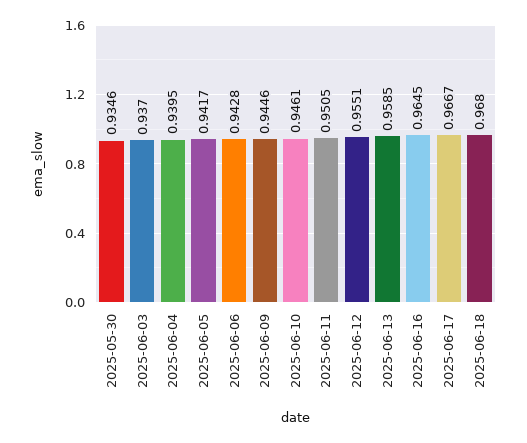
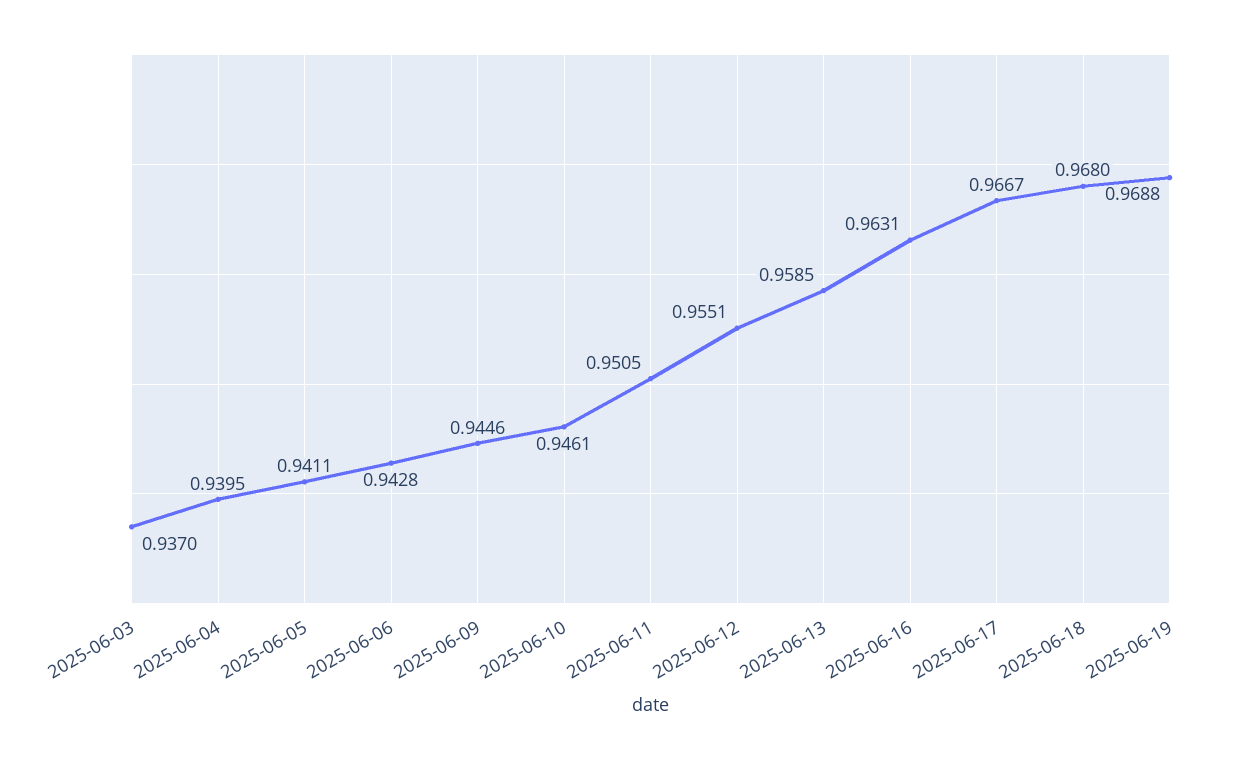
2025-05-30: 0.9346 -> none
2025-06-05: 0.9417 -> 0.9411
2025-06-16: 0.9645 -> 0.9631
2025-06-19: none -> 0.9688

